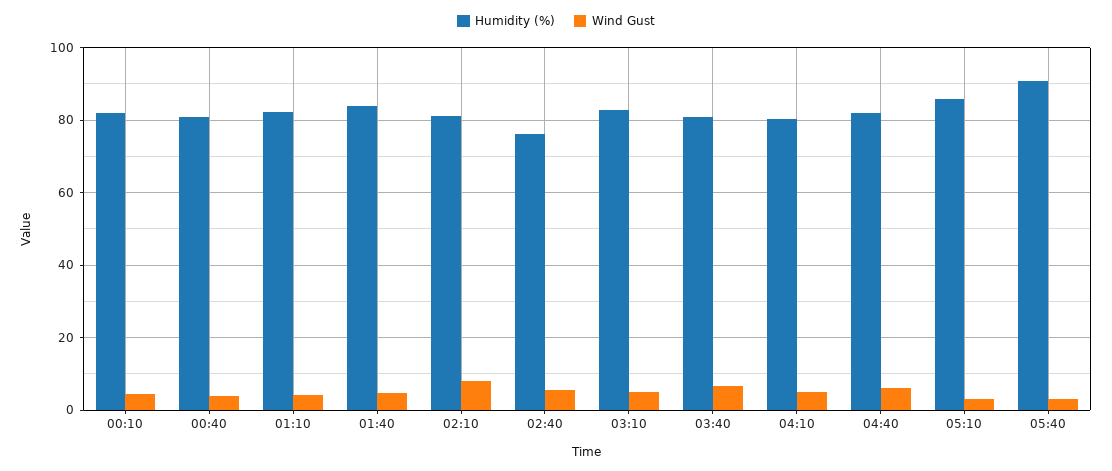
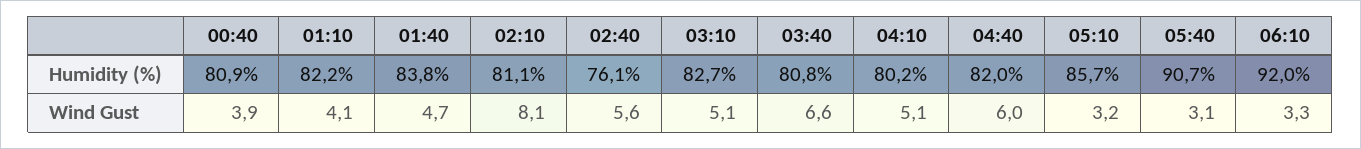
Humidity (%), 00:10: 82 -> none
Wind Gust, 00:10: 4 -> none
Humidity (%), 06:10: none -> 92
Wind Gust, 06:10: none -> 3.3

